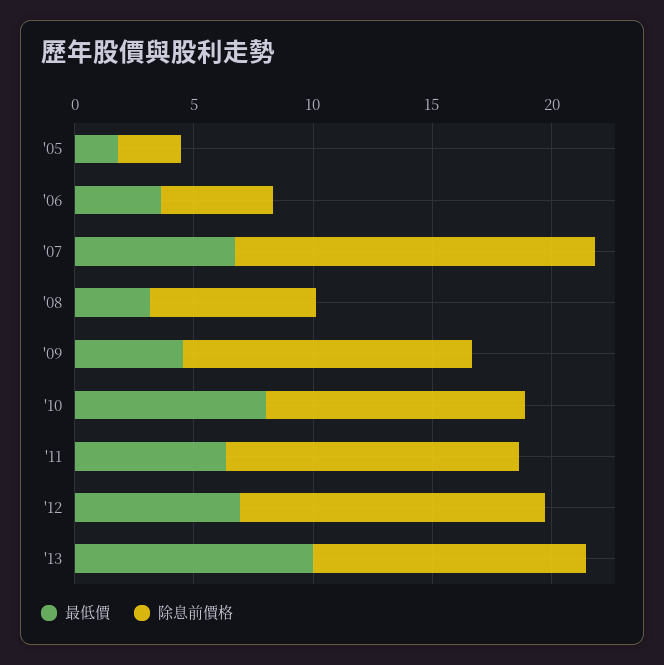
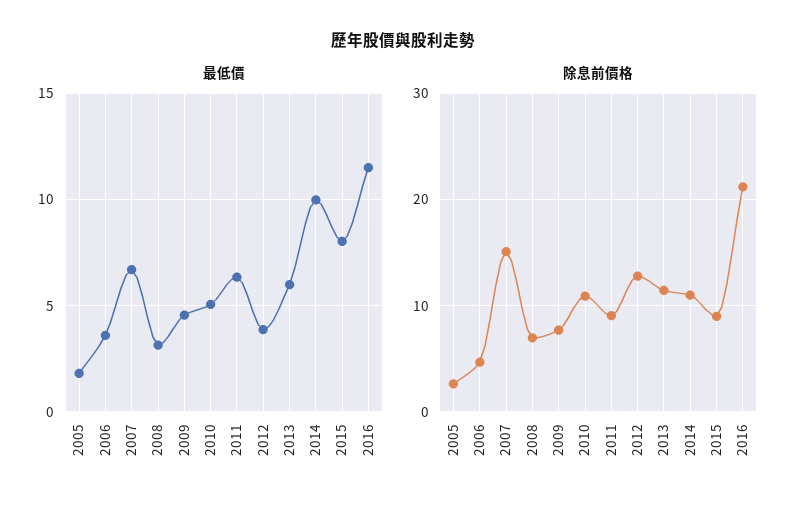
除息前價格, '09: 12 -> 8
最低價, '10: 8 -> 5
除息前價格, '11: 12 -> 9
最低價, '12: 7 -> 4
最低價, '13: 10 -> 6
最低價, 2014: none -> 10
最低價, 2015: none -> 8
最低價, 2016: none -> 11.5
除息前價格, 2014: none -> 11
除息前價格, 2015: none -> 9
除息前價格, 2016: none -> 21

